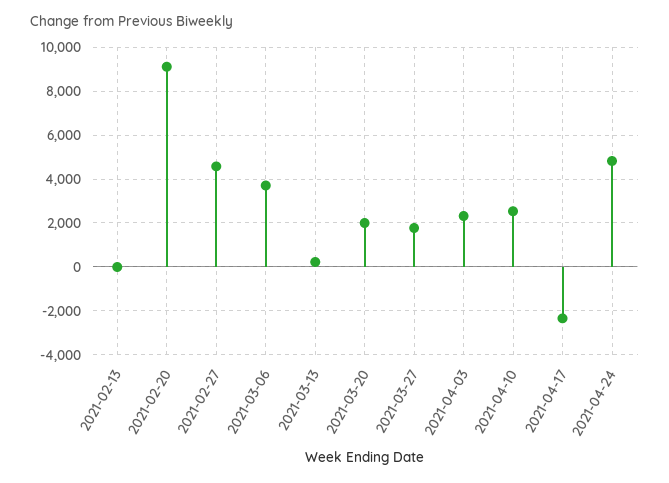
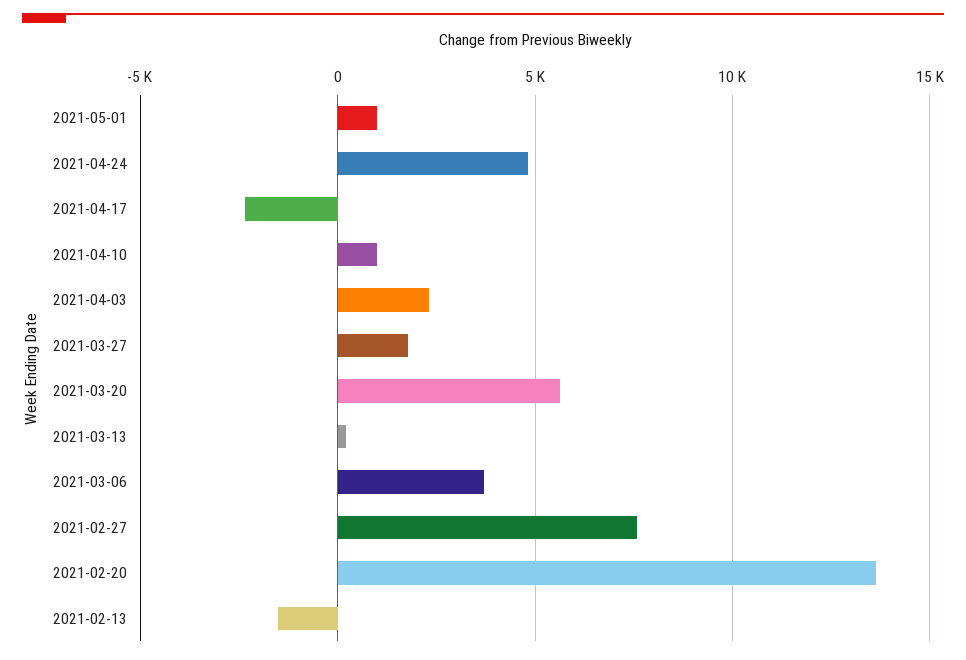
2021-02-13: 0 -> -1500
2021-02-20: 9000 -> 13500
2021-02-27: 4500 -> 7500
2021-03-20: 2000 -> 5500
2021-04-10: 2500 -> 1000
2021-05-01: none -> 1000

